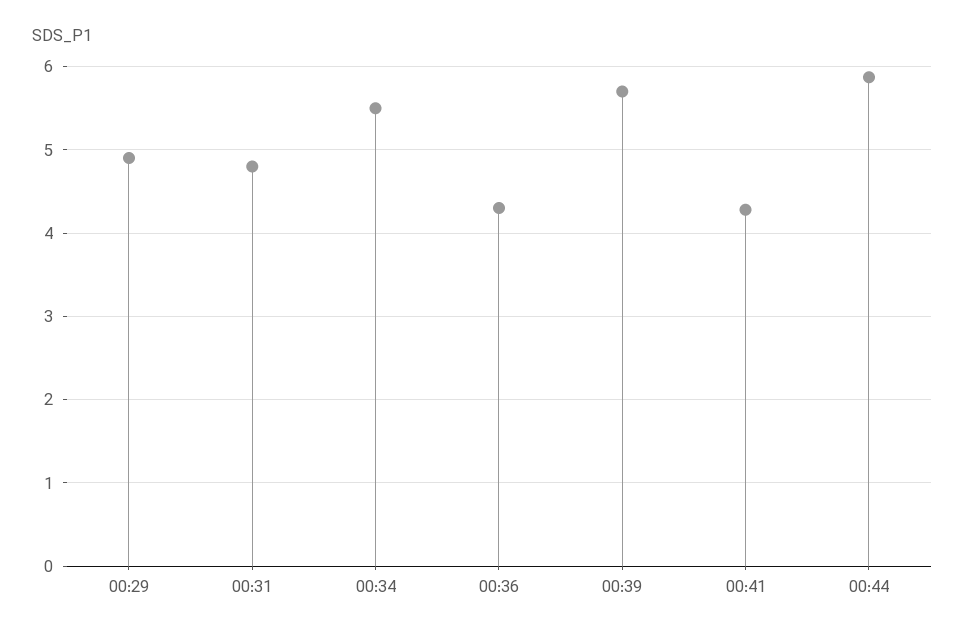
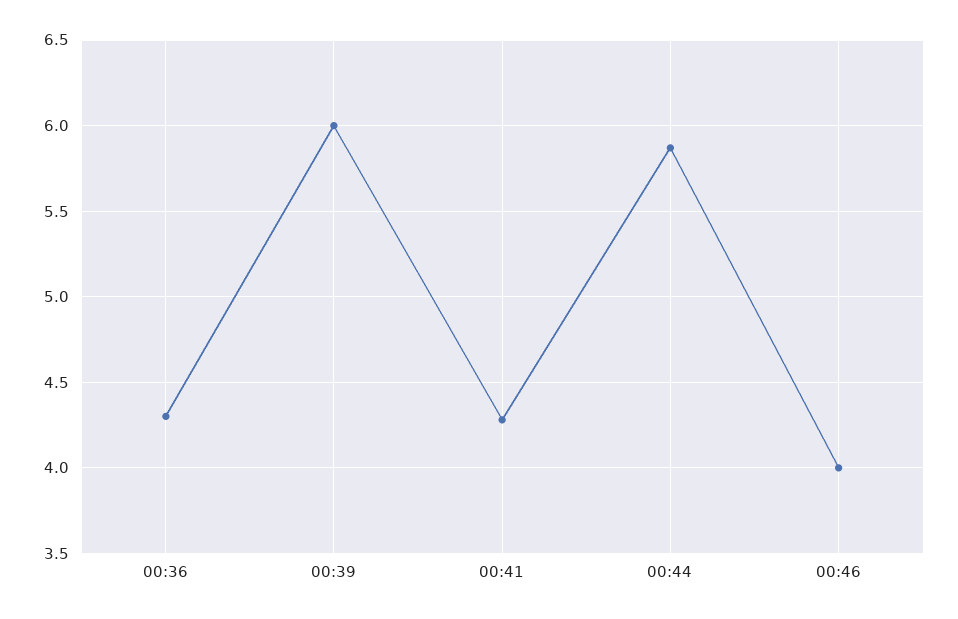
00:29: 4.9 -> none
00:31: 4.8 -> none
00:34: 5.5 -> none
00:39: 5.7 -> 6
00:46: none -> 4

